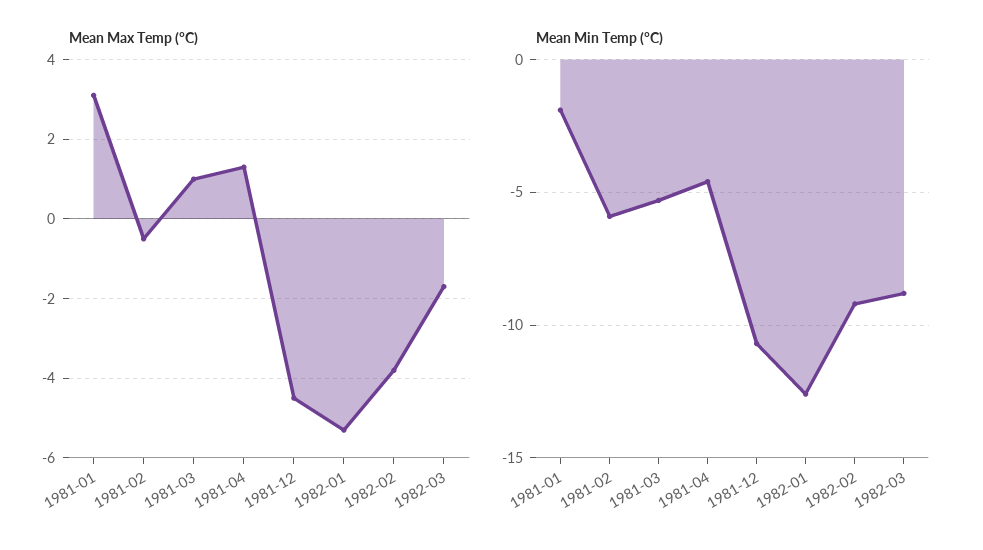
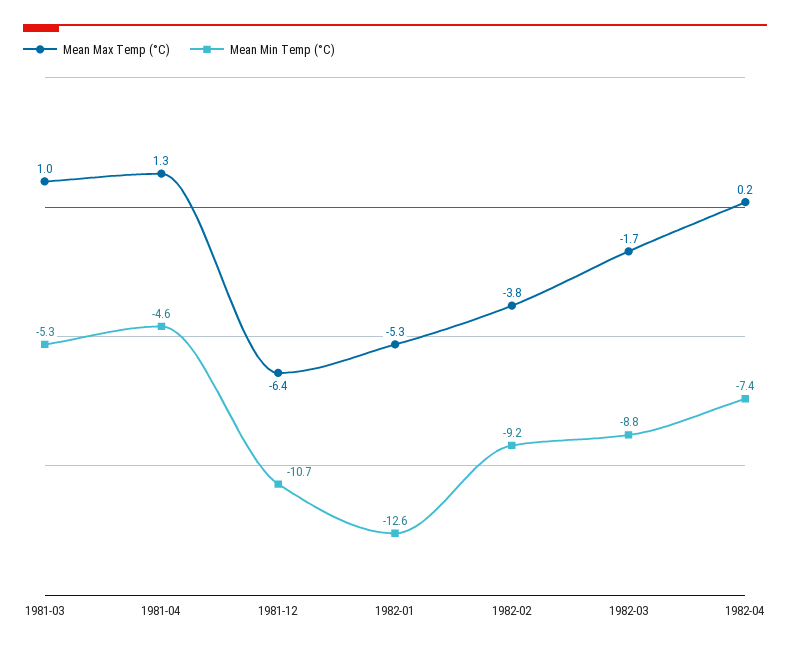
Mean Max Temp (°C), 1981-01: 3 -> none
Mean Max Temp (°C), 1981-02: -0.5 -> none
Mean Max Temp (°C), 1981-12: -4.5 -> -6.4
Mean Min Temp (°C), 1981-01: -2 -> none
Mean Min Temp (°C), 1981-02: -6 -> none
Mean Max Temp (°C), 1982-04: none -> 0.2
Mean Min Temp (°C), 1982-04: none -> -7.4

